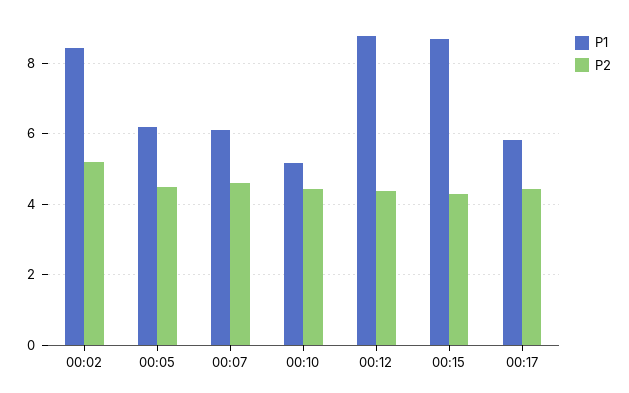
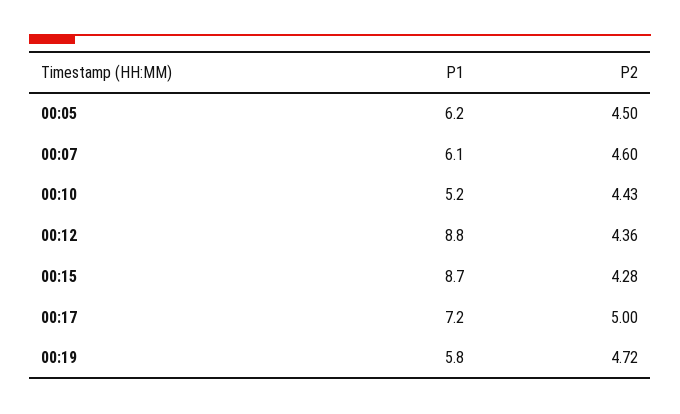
P1, 00:02: 8.4 -> none
P2, 00:02: 5.2 -> none
P1, 00:17: 5.8 -> 7.2
P2, 00:17: 4.4 -> 5
P1, 00:19: none -> 5.8
P2, 00:19: none -> 4.72

